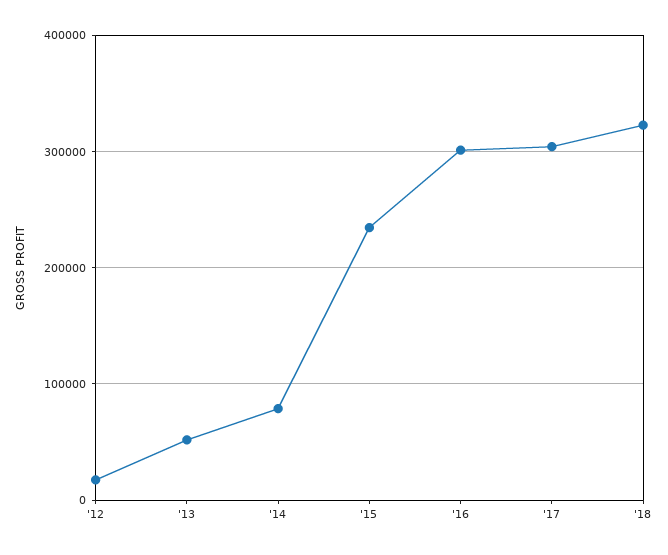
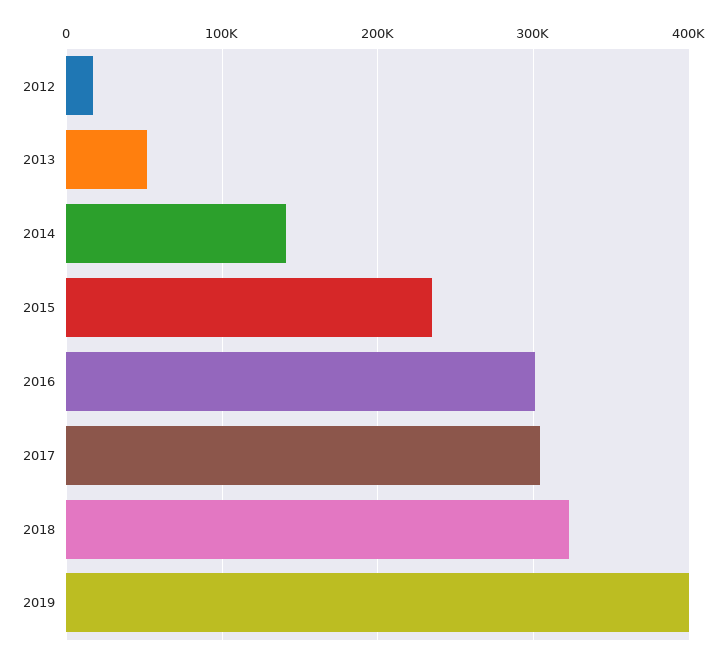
'14: 80000 -> 140000
2019: none -> 400000

